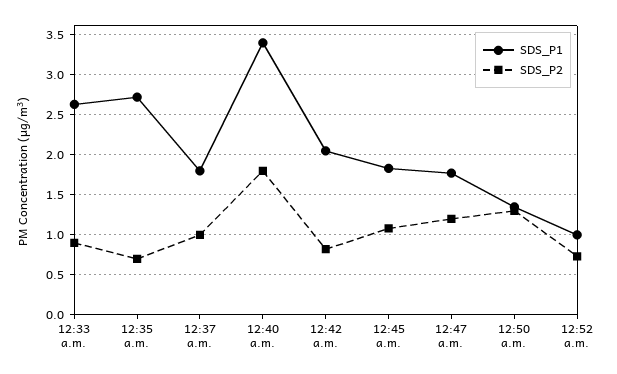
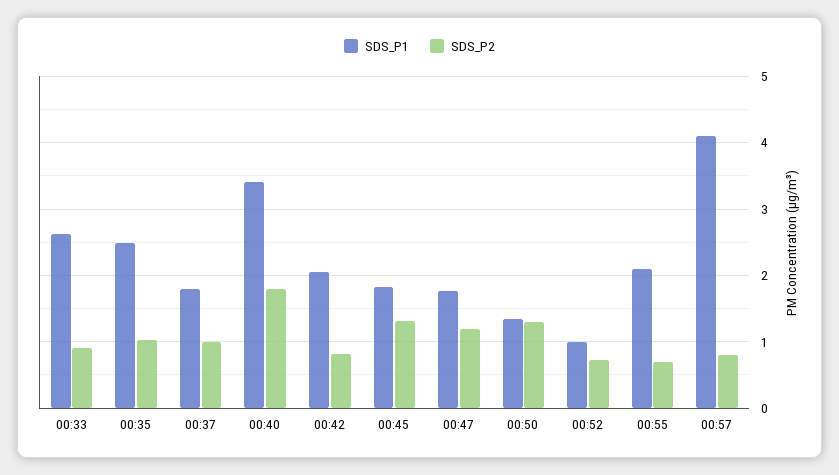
SDS_P1, 12:35 a.m.: 2.7 -> 2.5
SDS_P2, 12:35 a.m.: 0.7 -> 1
SDS_P2, 12:45 a.m.: 1.1 -> 1.3
SDS_P1, 00:55: none -> 2.1
SDS_P2, 00:55: none -> 0.7
SDS_P1, 00:57: none -> 4.1
SDS_P2, 00:57: none -> 0.8

